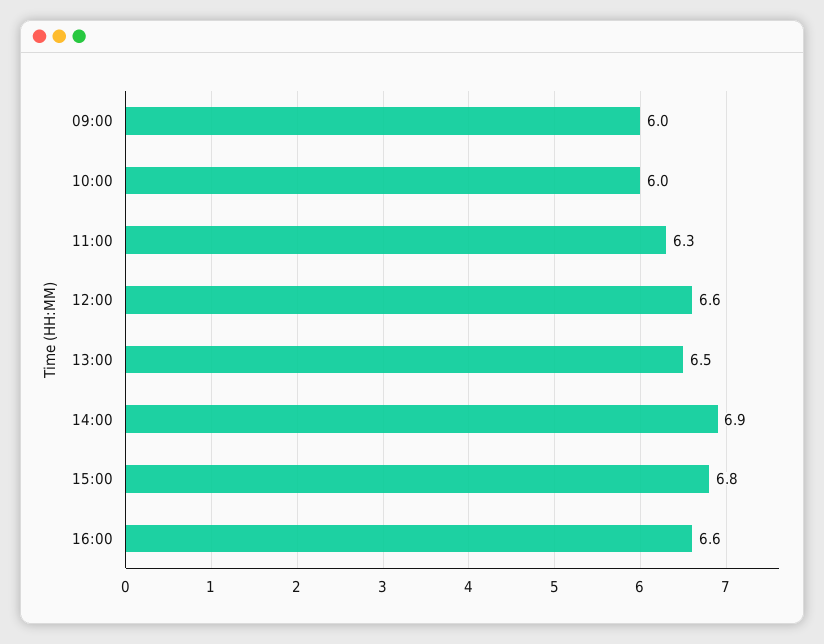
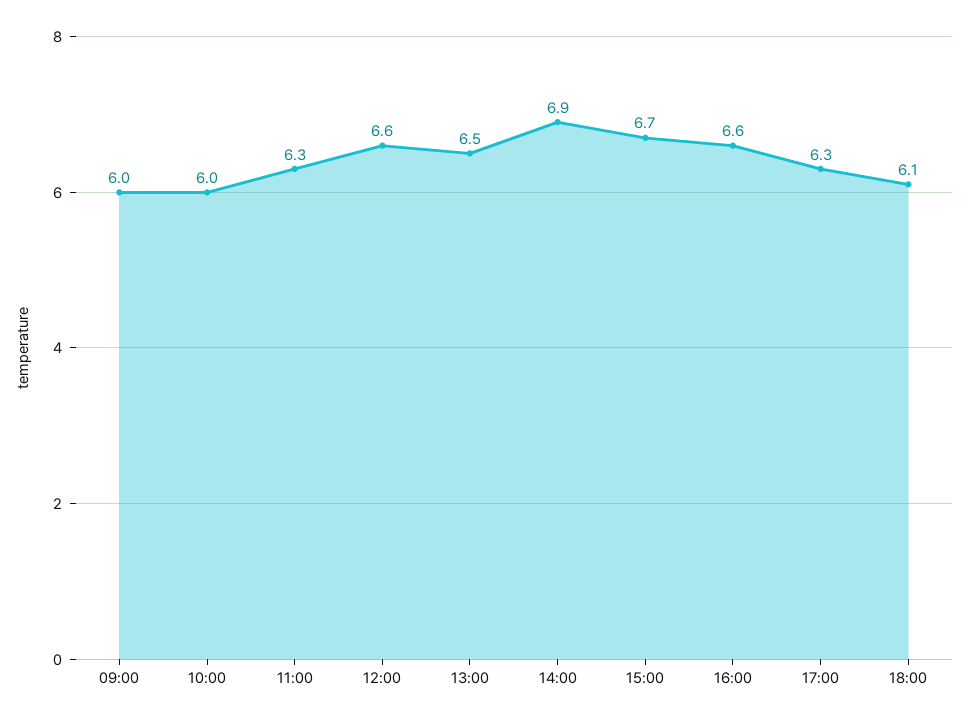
15:00: 6.8 -> 6.7
17:00: none -> 6.3
18:00: none -> 6.1

